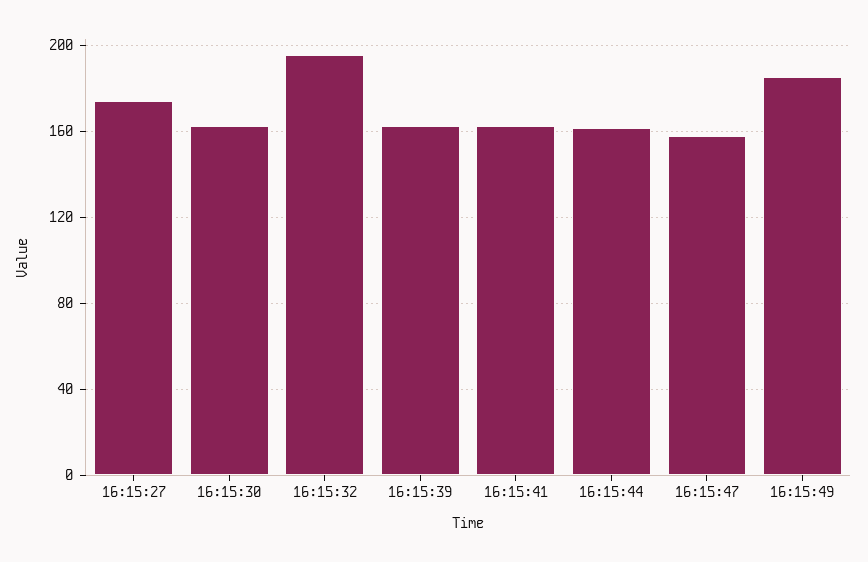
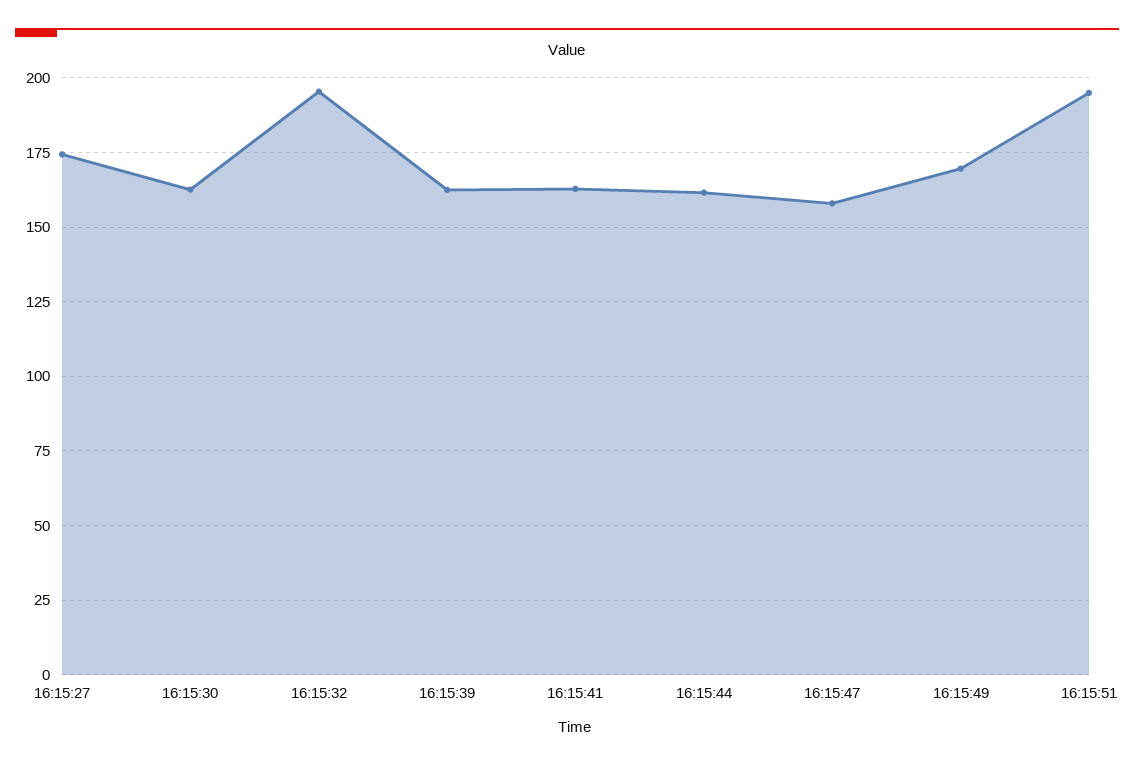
16:15:49: 185 -> 170
16:15:51: none -> 195

